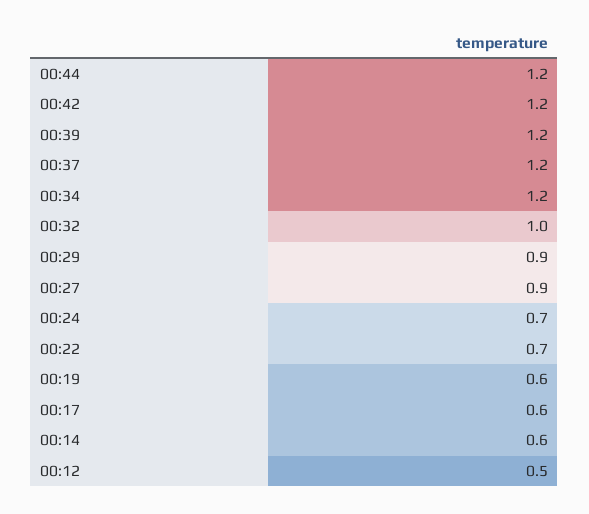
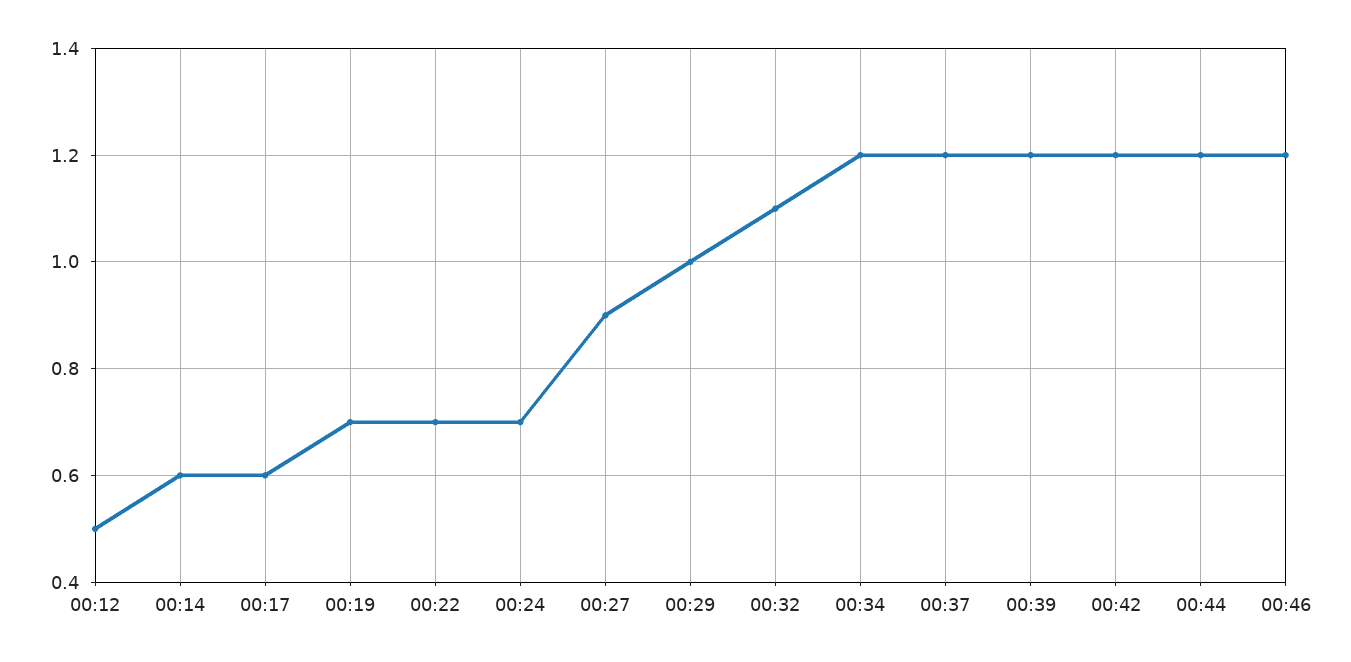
00:32: 1 -> 1.1
00:29: 0.9 -> 1
00:19: 0.6 -> 0.7
00:46: none -> 1.2

